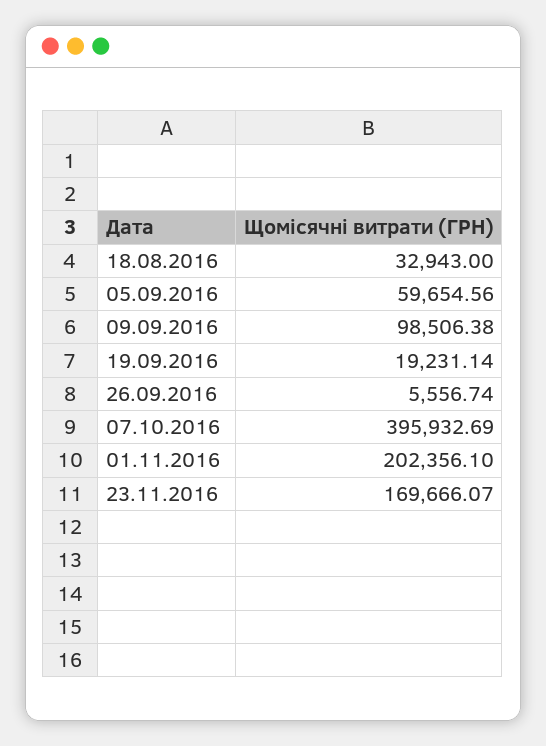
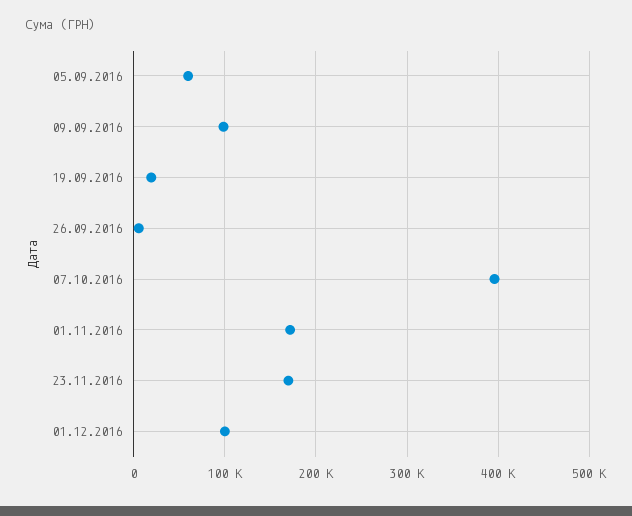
18.08.2016: 32943 -> none
01.11.2016: 202356.1 -> 170000
01.12.2016: none -> 100000

